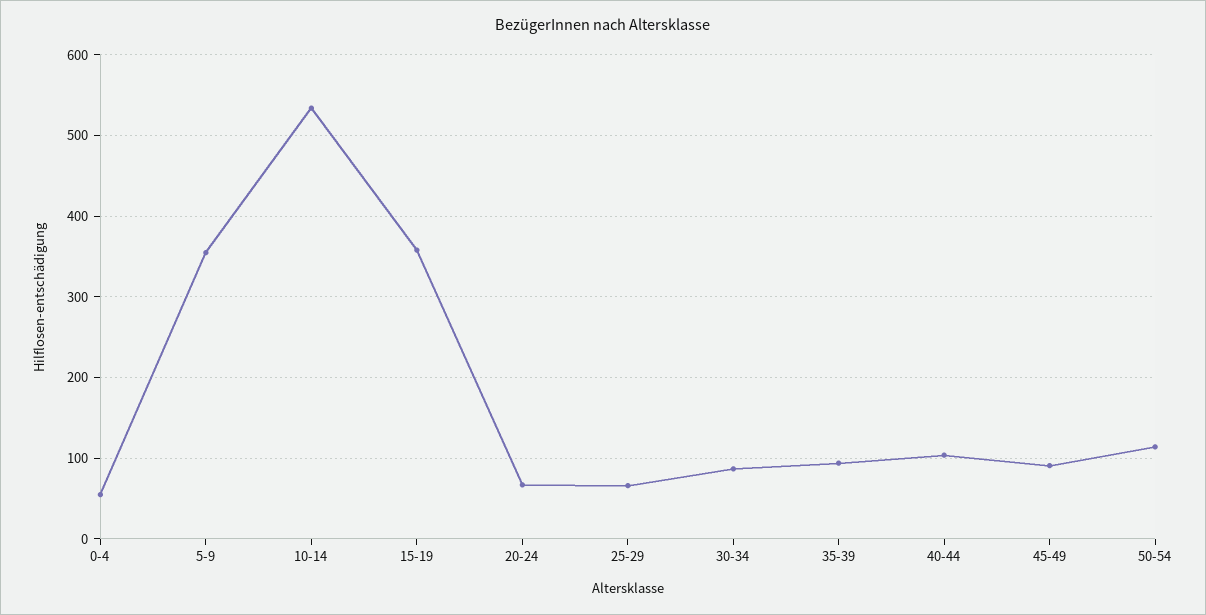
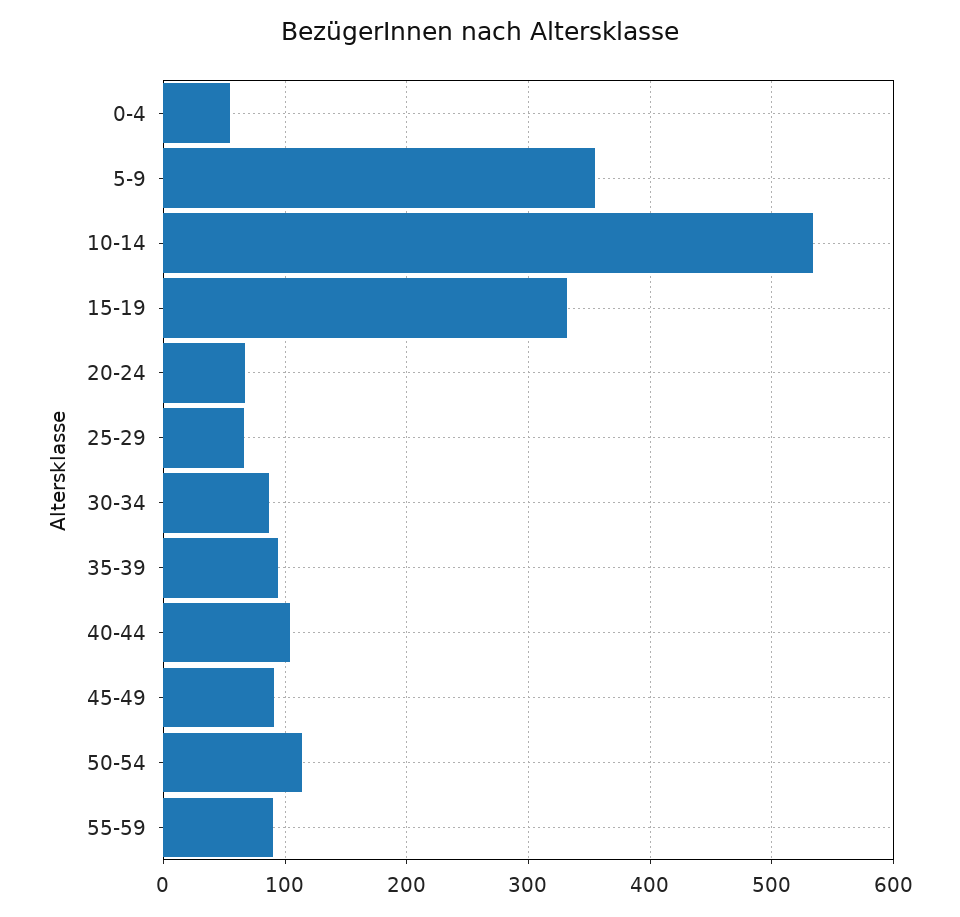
15-19: 360 -> 330
55-59: none -> 90

